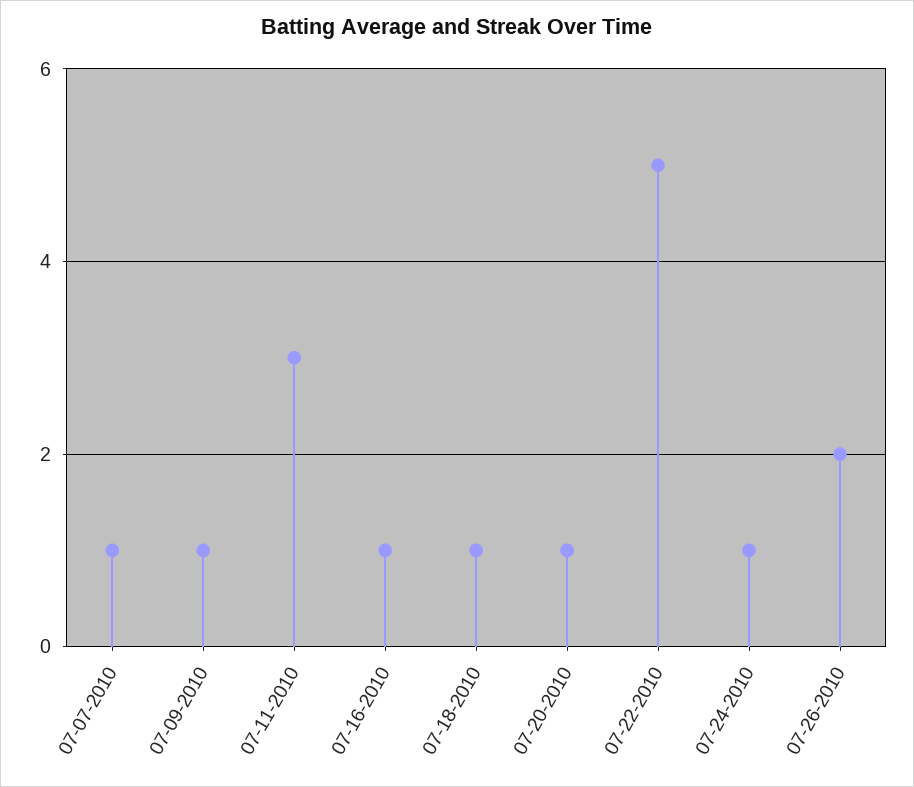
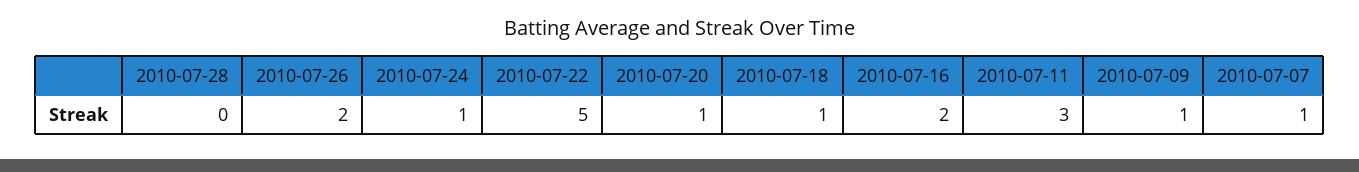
07-16-2010: 1 -> 2
2010-07-28: none -> 0

